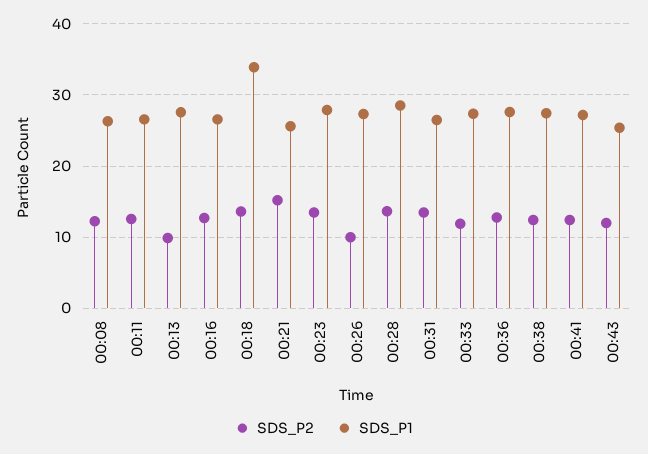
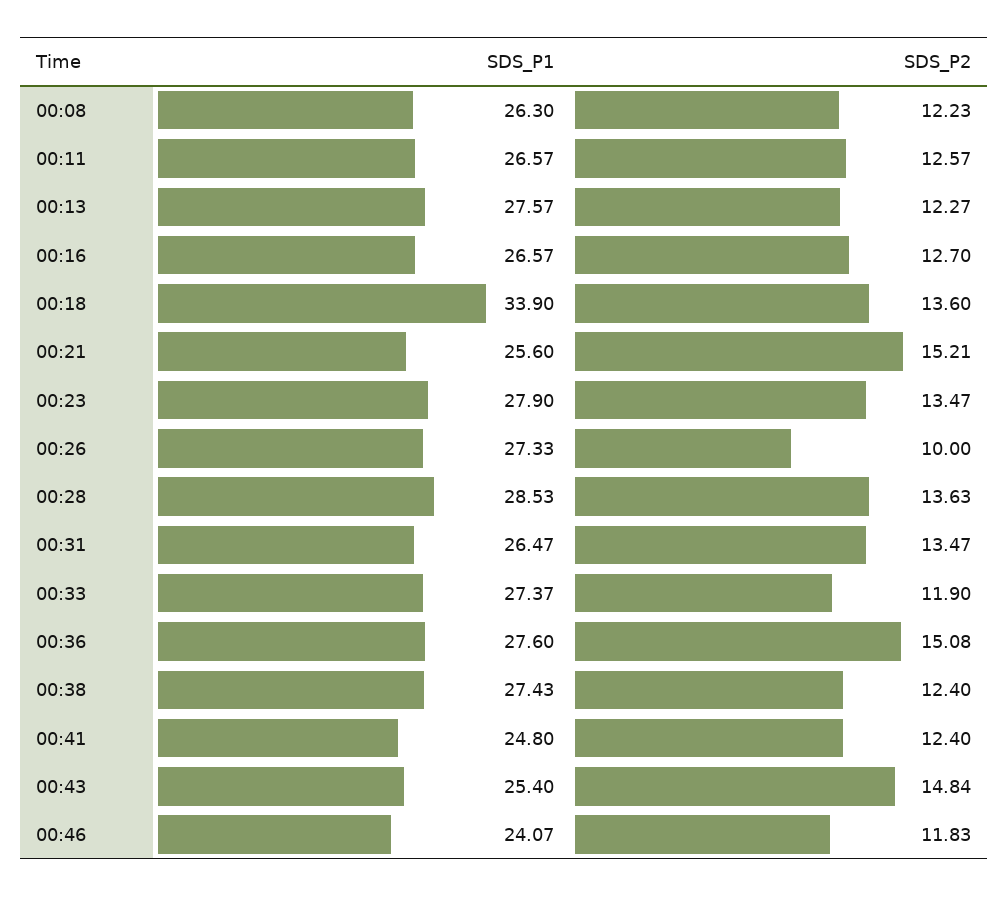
SDS_P2, 00:13: 10 -> 12.27
SDS_P2, 00:36: 13 -> 15.08
SDS_P1, 00:41: 27 -> 24.8
SDS_P2, 00:43: 12 -> 14.84
SDS_P1, 00:46: none -> 24.07
SDS_P2, 00:46: none -> 11.83

